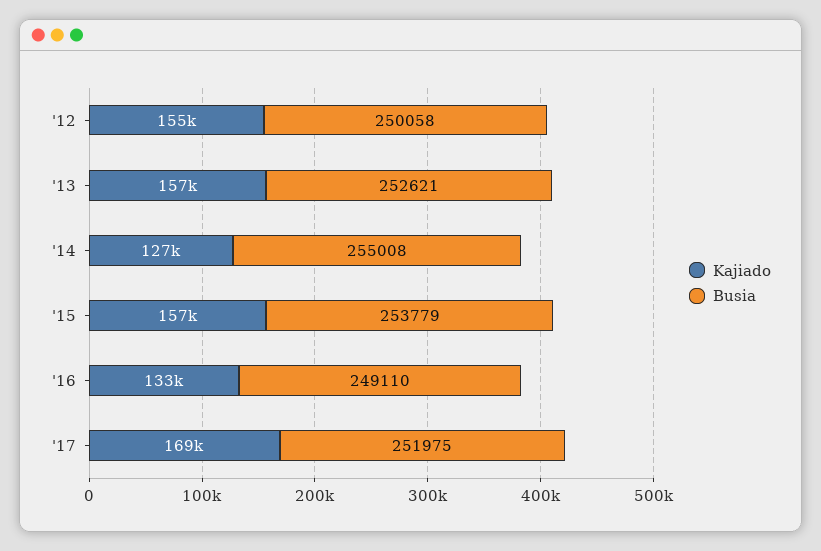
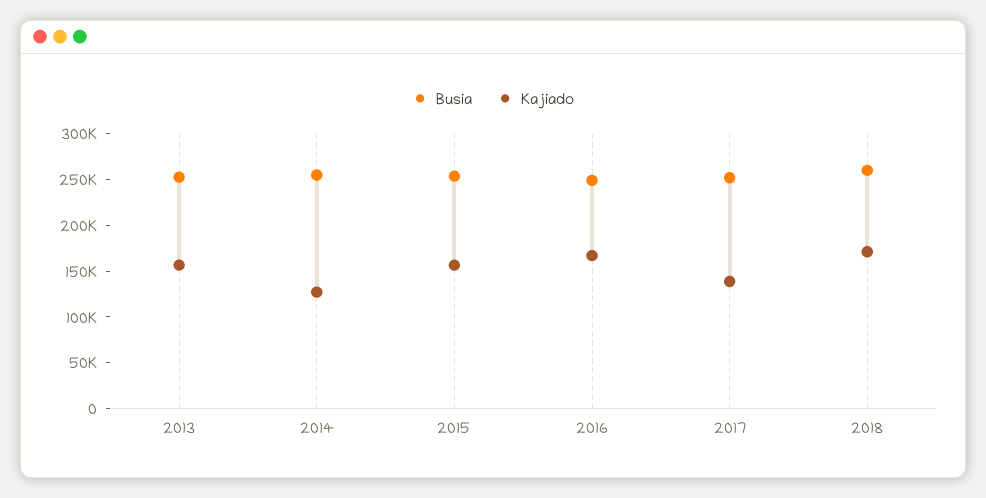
Kajiado, '12: 155000 -> none
Busia, '12: 250058 -> none
Kajiado, '16: 133000 -> 170000
Kajiado, '17: 169000 -> 140000
Busia, 2018: none -> 260000
Kajiado, 2018: none -> 170000

